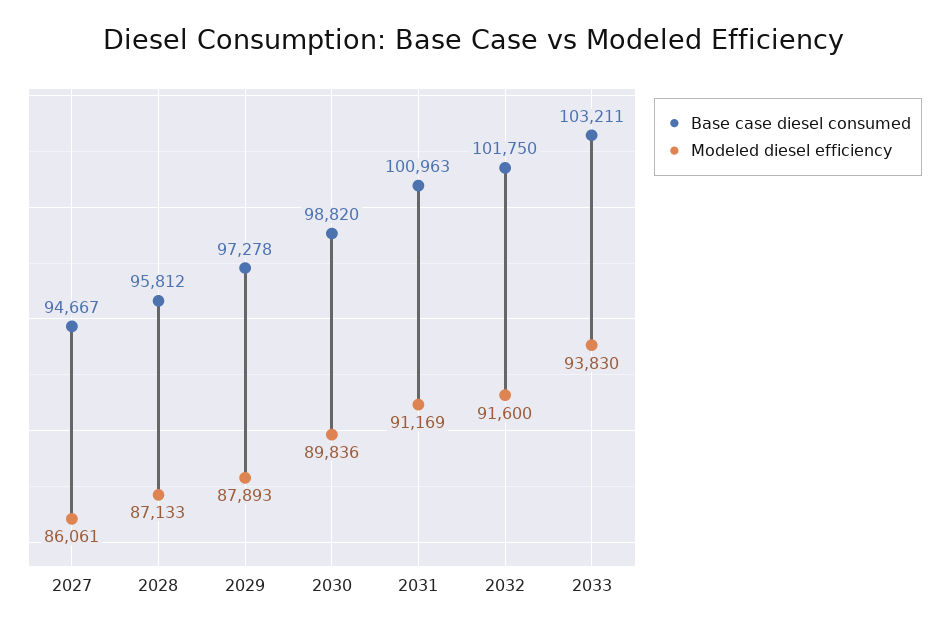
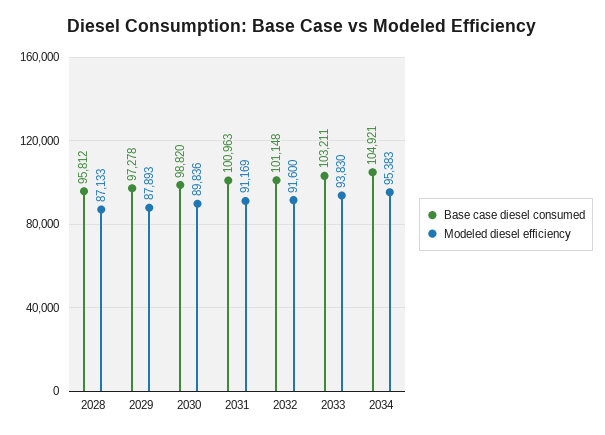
Base case diesel consumed, 2027: 94667 -> none
Modeled diesel efficiency, 2027: 86061 -> none
Base case diesel consumed, 2032: 101750 -> 101148
Base case diesel consumed, 2034: none -> 104921
Modeled diesel efficiency, 2034: none -> 95383

